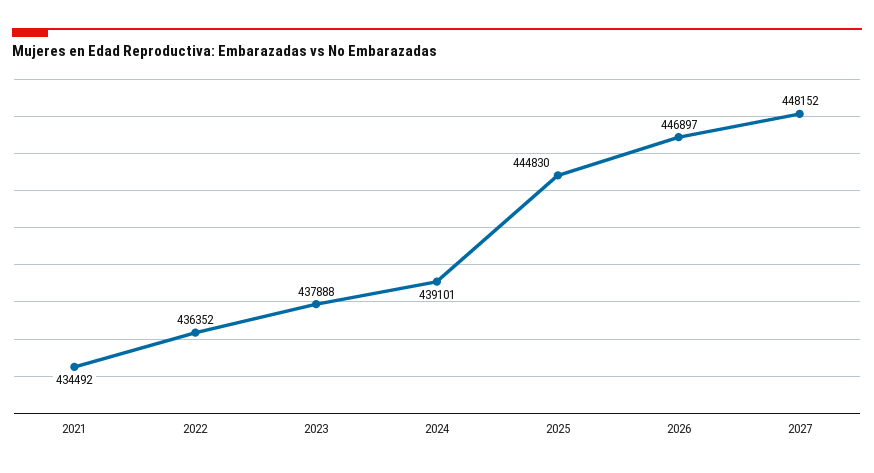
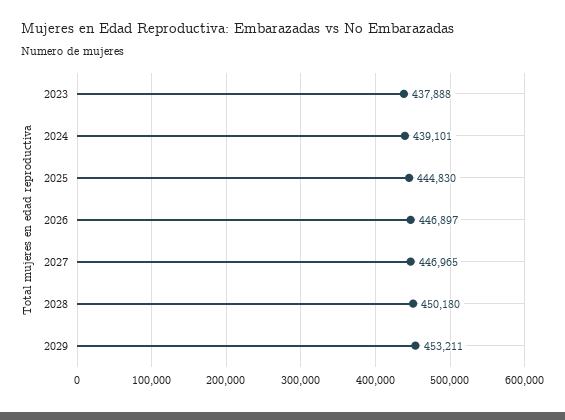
2021: 434492 -> none
2022: 436352 -> none
2027: 448152 -> 446965
2028: none -> 450180
2029: none -> 453211

